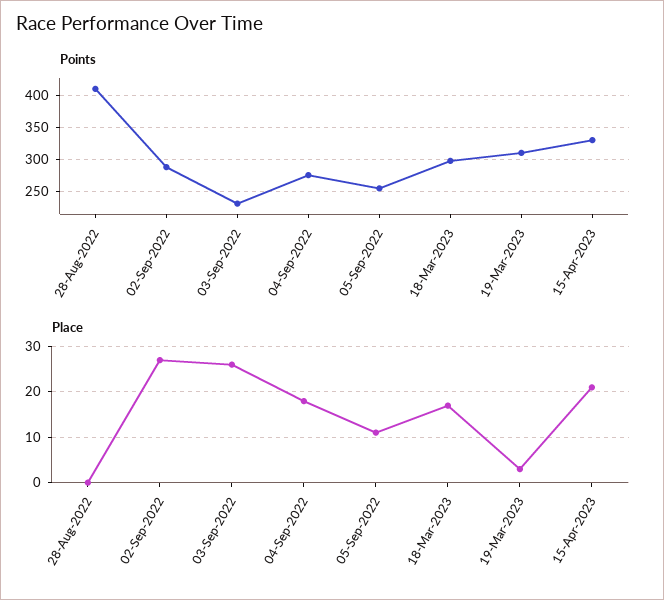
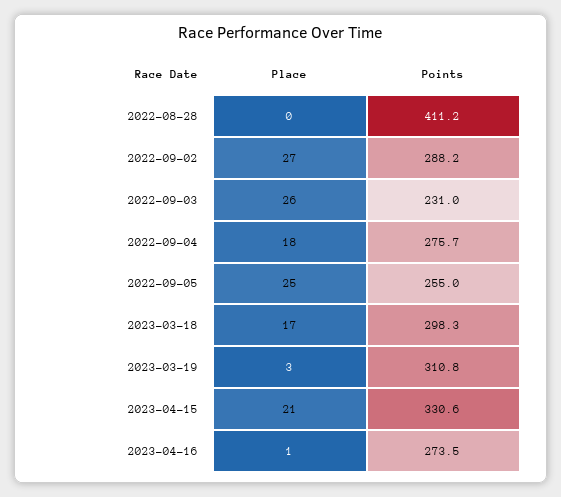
Place, 05-Sep-2022: 10 -> 25
Place, 2023-04-16: none -> 1
Points, 2023-04-16: none -> 273.5

